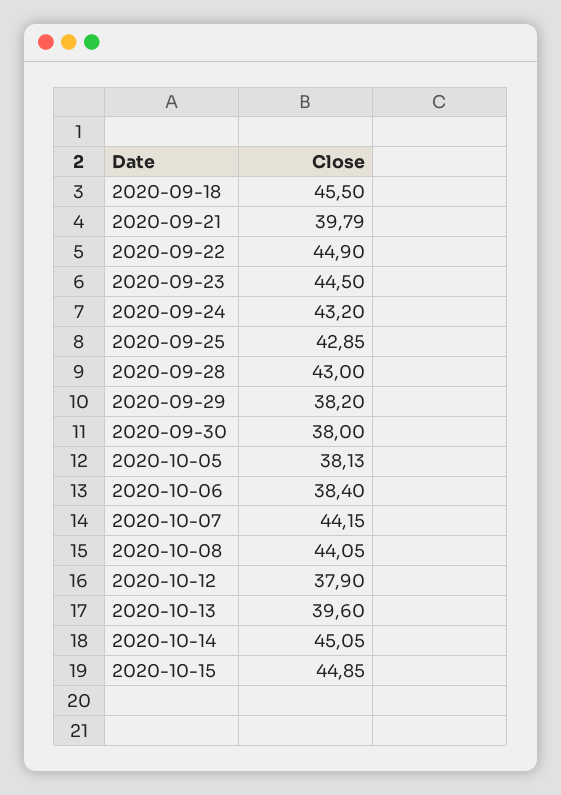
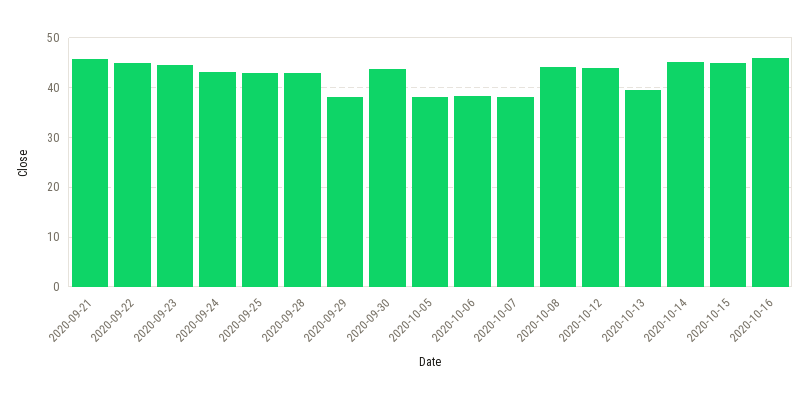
2020-09-18: 45.5 -> none
2020-09-21: 39.79 -> 46
2020-09-30: 38 -> 44
2020-10-07: 44.15 -> 38
2020-10-12: 37.9 -> 44
2020-10-16: none -> 46

